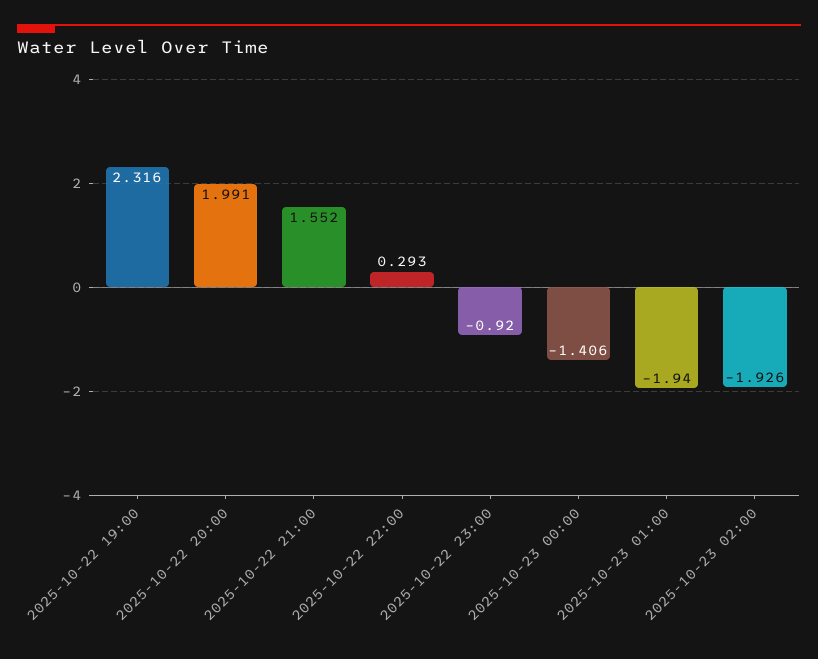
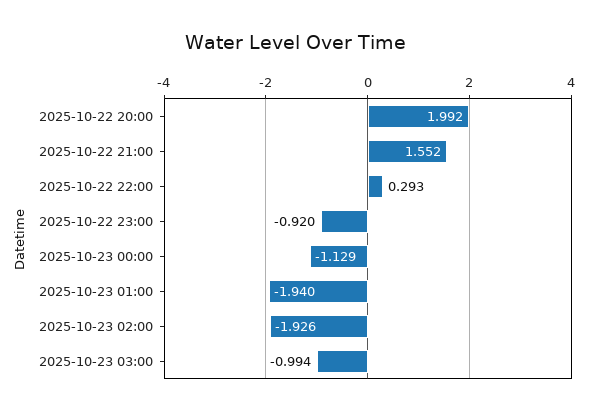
2025-10-22 19:00: 2.316 -> none
2025-10-22 20:00: 1.991 -> 1.992
2025-10-23 00:00: -1.406 -> -1.129
2025-10-23 03:00: none -> -0.994

